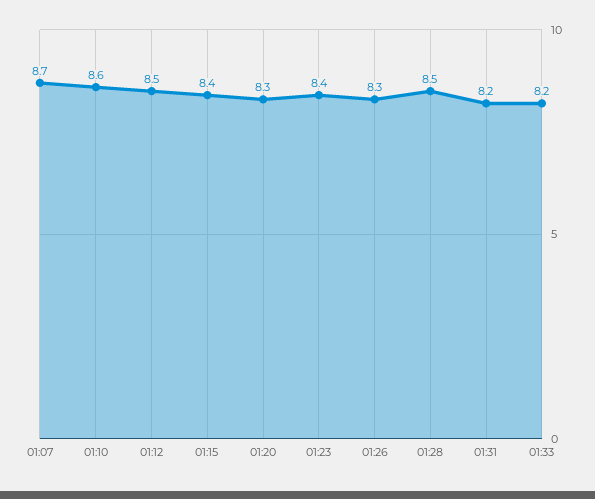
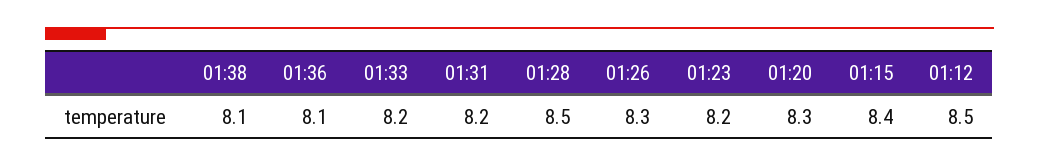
01:07: 8.7 -> none
01:10: 8.6 -> none
01:23: 8.4 -> 8.2
01:38: none -> 8.1
01:36: none -> 8.1

